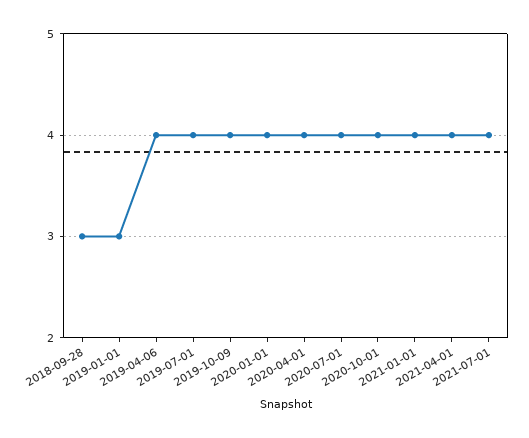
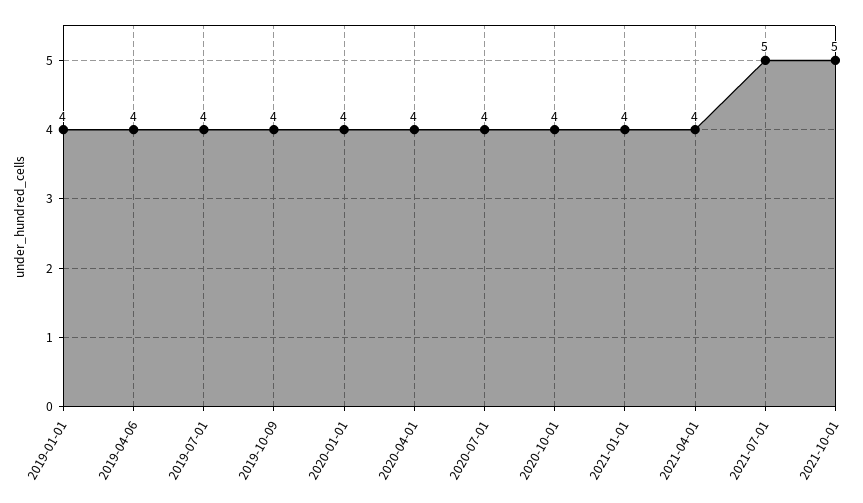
2018-09-28: 3 -> none
2019-01-01: 3 -> 4
2021-07-01: 4 -> 5
2021-10-01: none -> 5

